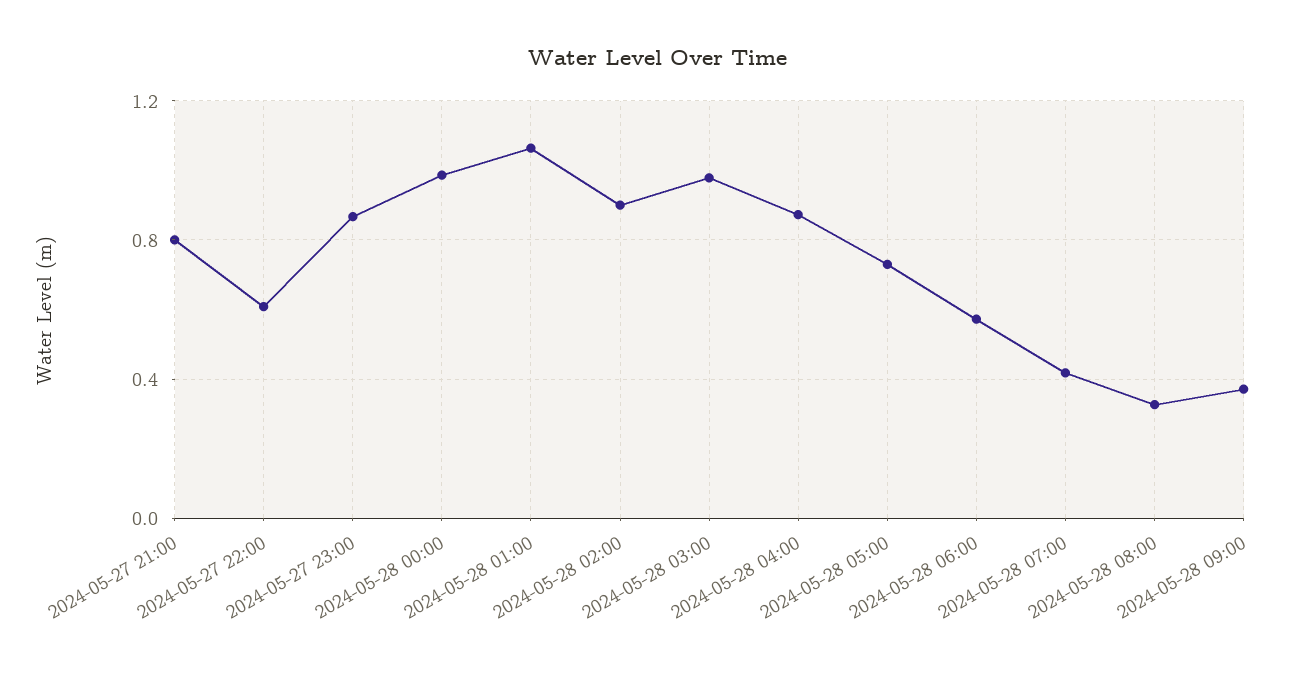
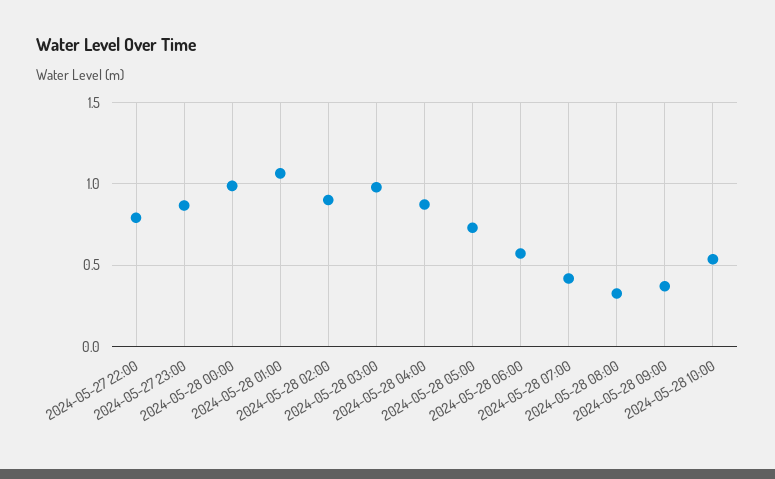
2024-05-27 21:00: 0.8 -> none
2024-05-27 22:00: 0.6 -> 0.8
2024-05-28 10:00: none -> 0.55

